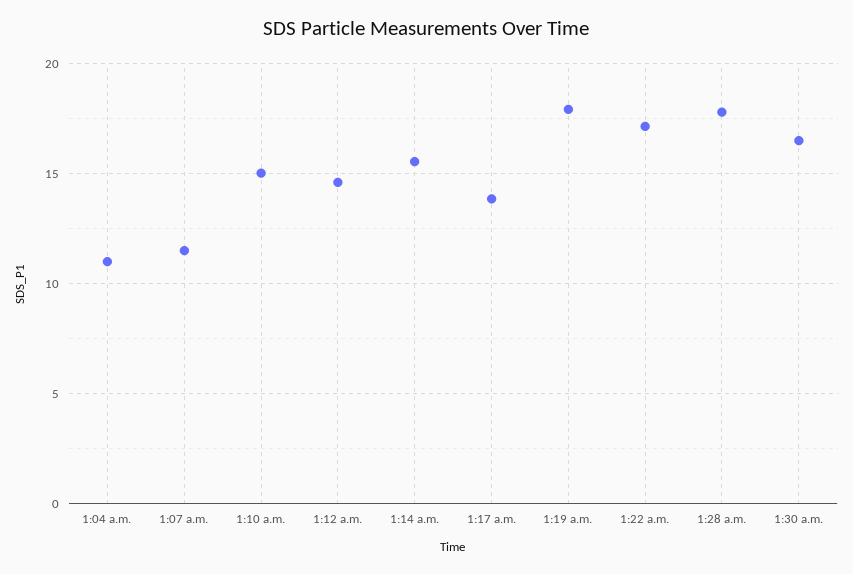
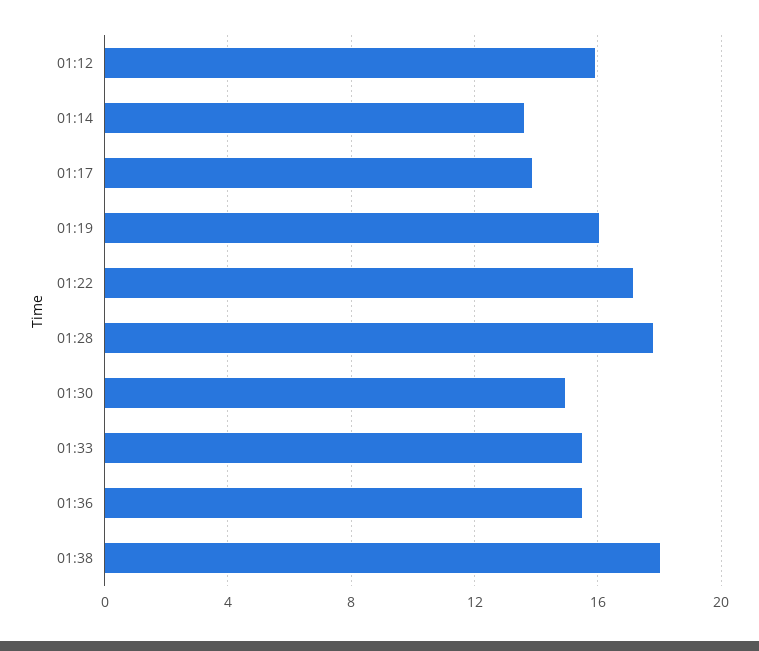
1:04 a.m.: 11 -> none
1:07 a.m.: 11.5 -> none
1:10 a.m.: 15 -> none
1:12 a.m.: 14.5 -> 16
1:14 a.m.: 15.5 -> 13.5
1:19 a.m.: 18 -> 16
1:30 a.m.: 16.5 -> 15
01:33: none -> 15.5
01:36: none -> 15.5
01:38: none -> 18

